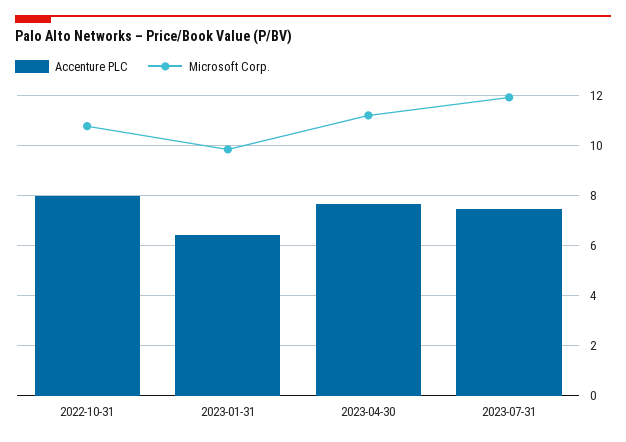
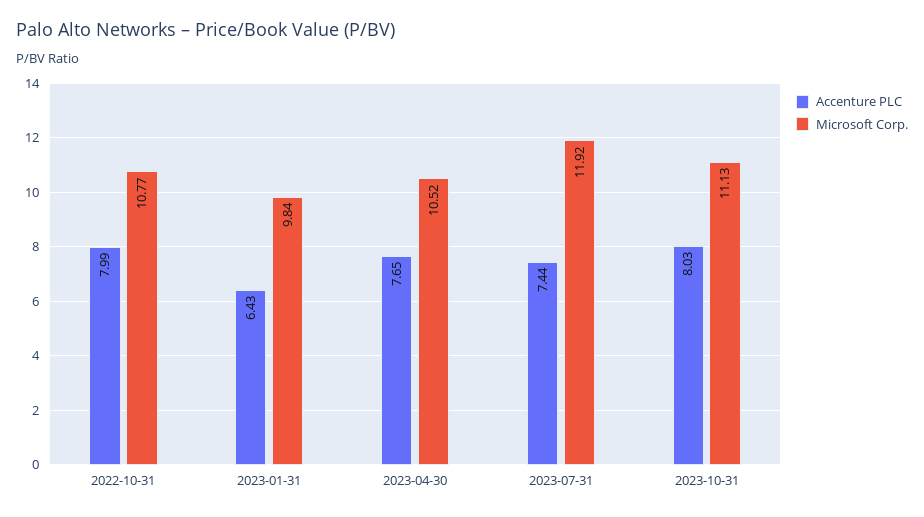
Microsoft Corp., 2023-04-30: 11.25 -> 10.52
Accenture PLC, 2023-10-31: none -> 8.03
Microsoft Corp., 2023-10-31: none -> 11.13

